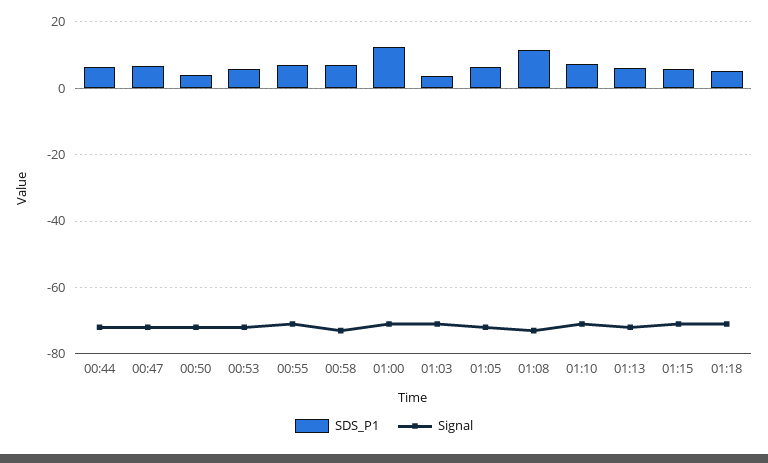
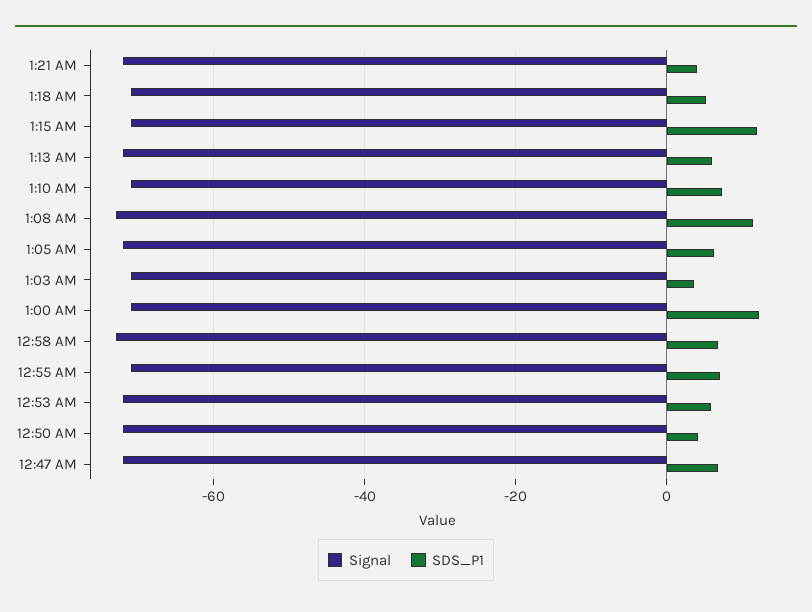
SDS_P1, 00:44: 6 -> none
Signal, 00:44: -72 -> none
SDS_P1, 01:15: 6 -> 12
Signal, 1:21 AM: none -> -72
SDS_P1, 1:21 AM: none -> 4

